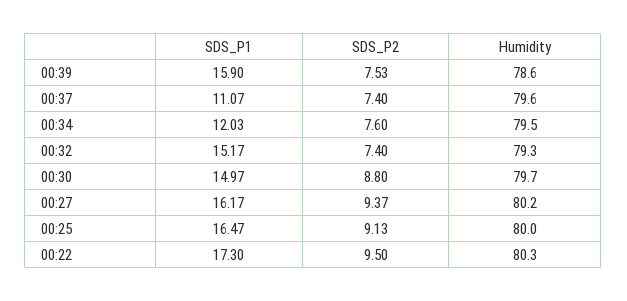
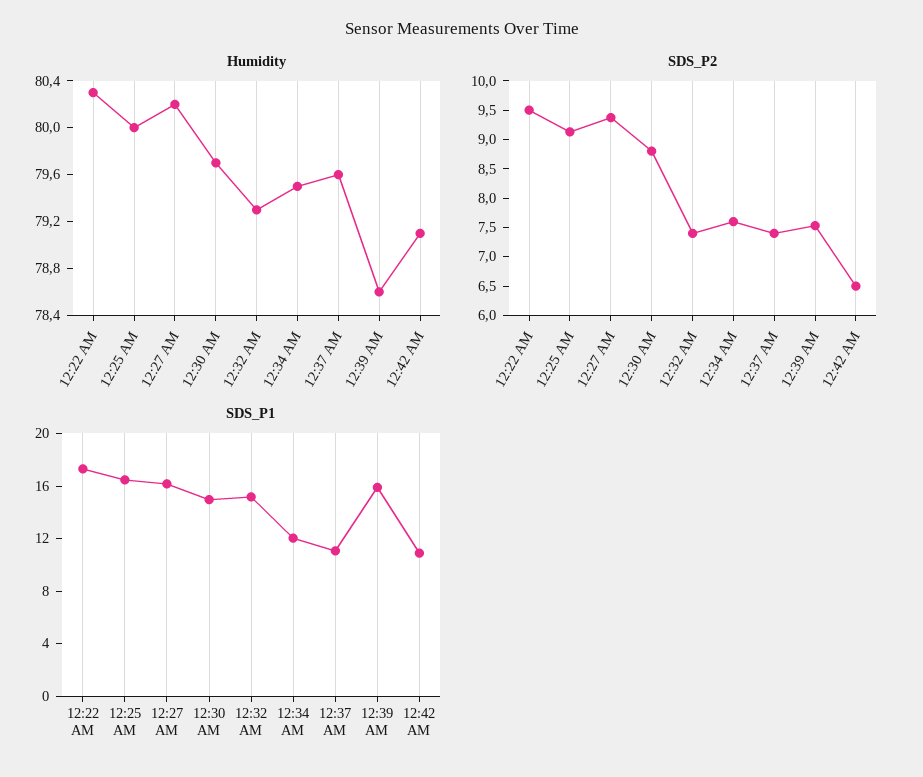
Humidity, 12:42 AM: none -> 79.1
SDS_P2, 12:42 AM: none -> 6.5
SDS_P1, 12:42 AM: none -> 11

